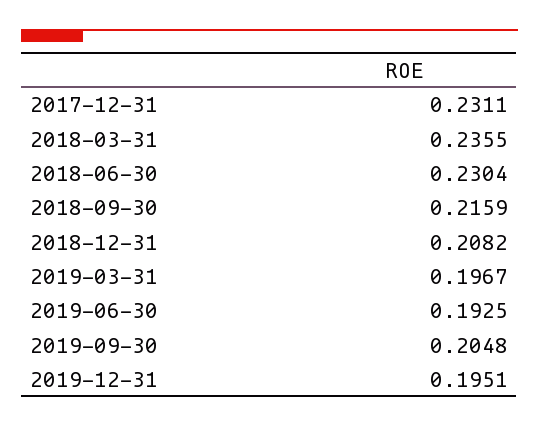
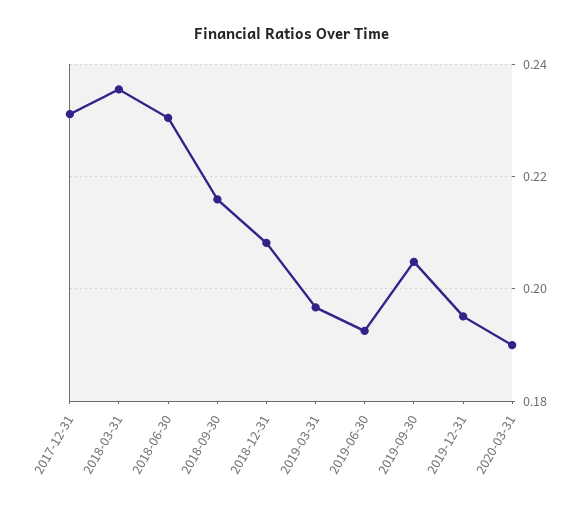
2020-03-31: none -> 0.19

